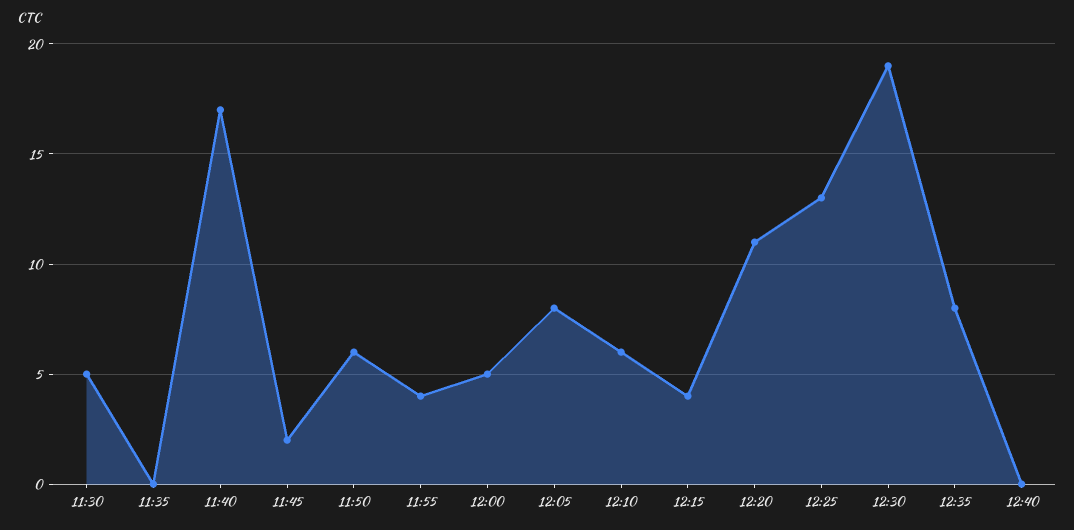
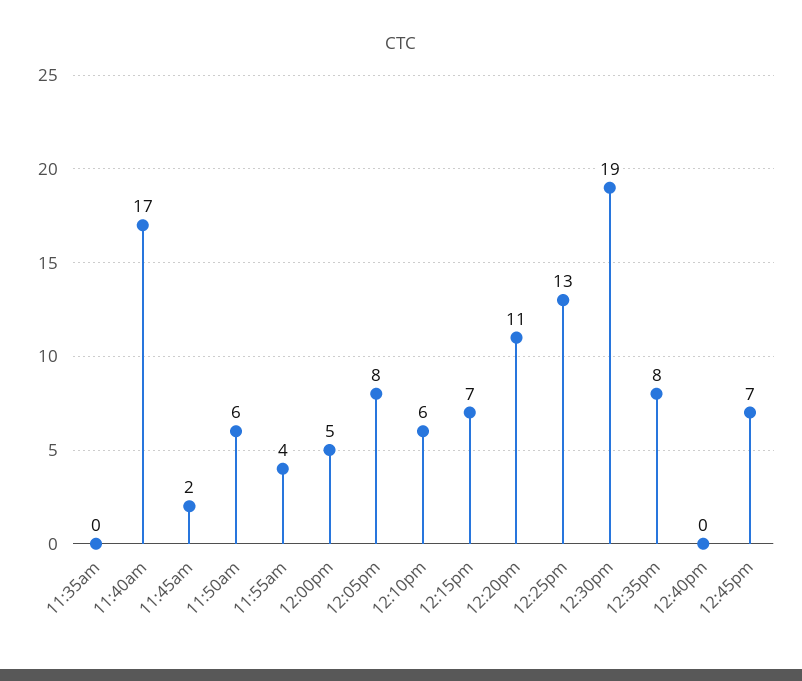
11:30: 5 -> none
12:15: 4 -> 7
12:45pm: none -> 7

